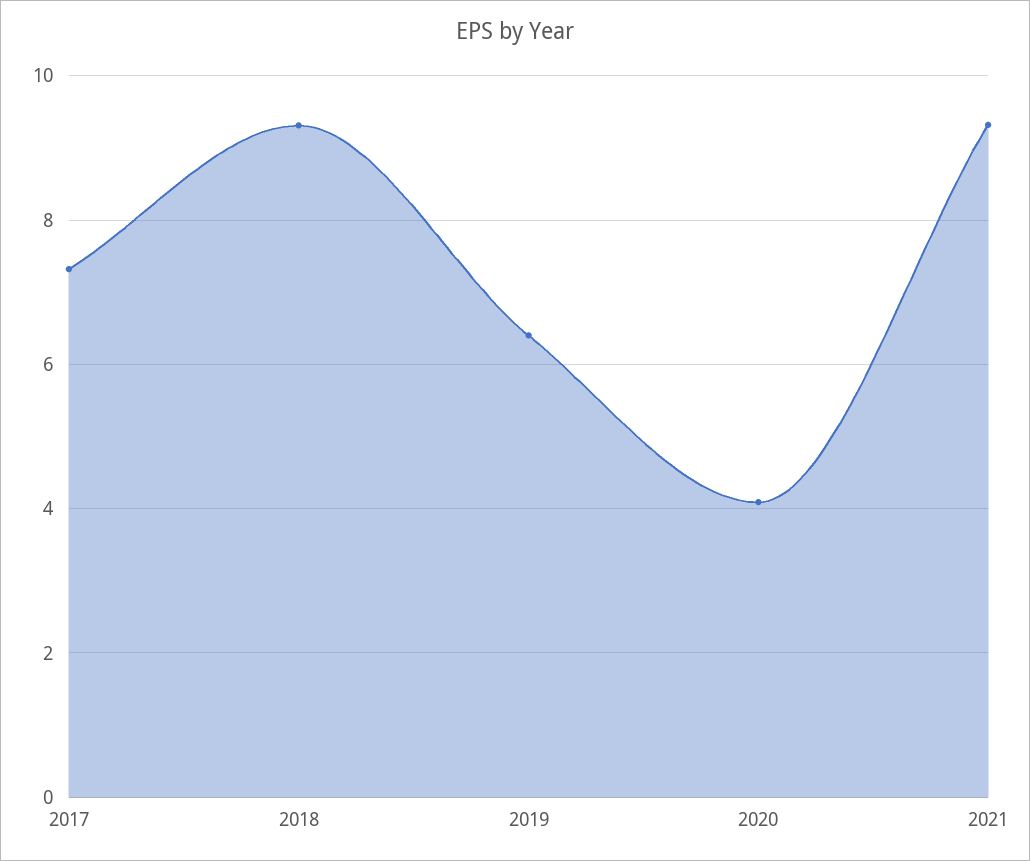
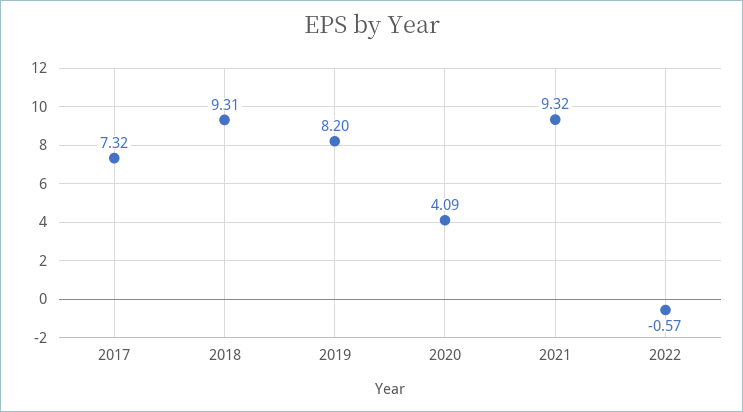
2019: 6.4 -> 8.2
2022: none -> -0.57

